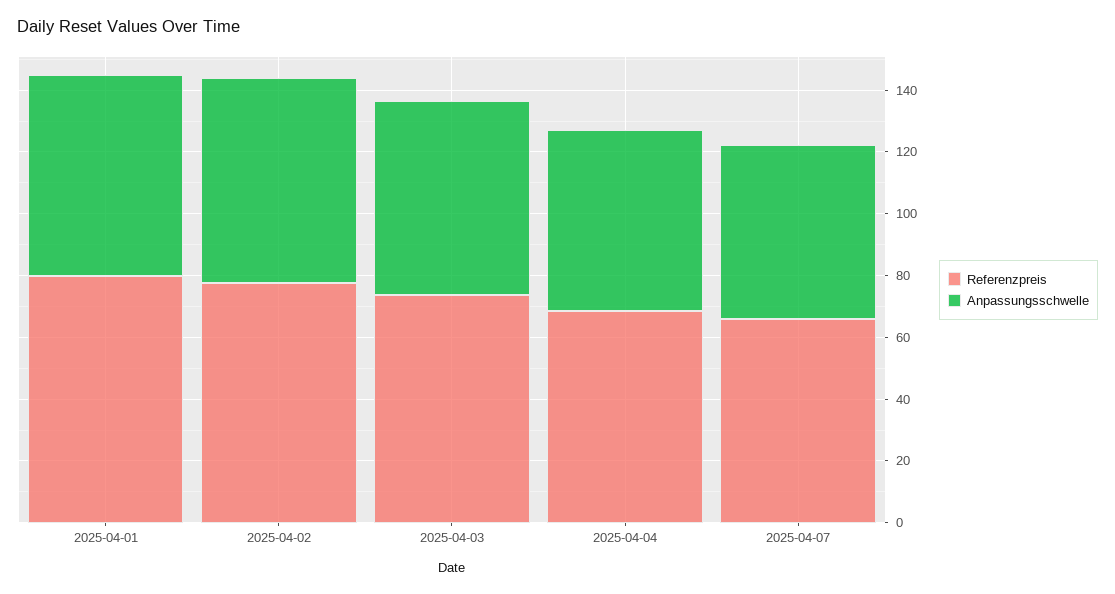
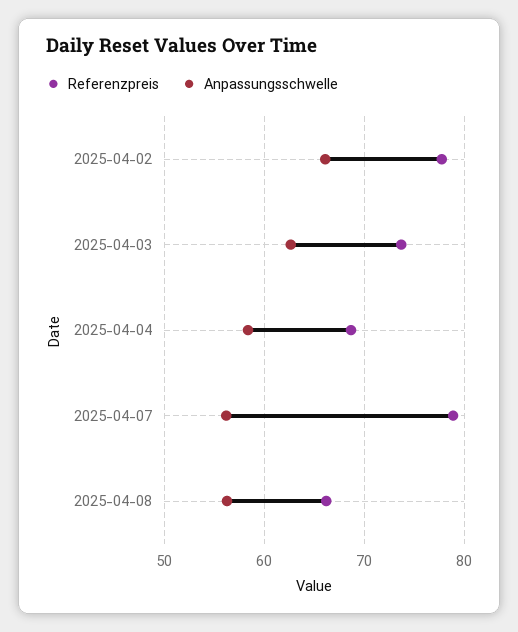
Referenzpreis, 2025-04-01: 80 -> none
Anpassungsschwelle, 2025-04-01: 65 -> none
Referenzpreis, 2025-04-07: 65 -> 79
Referenzpreis, 2025-04-08: none -> 66
Anpassungsschwelle, 2025-04-08: none -> 56

